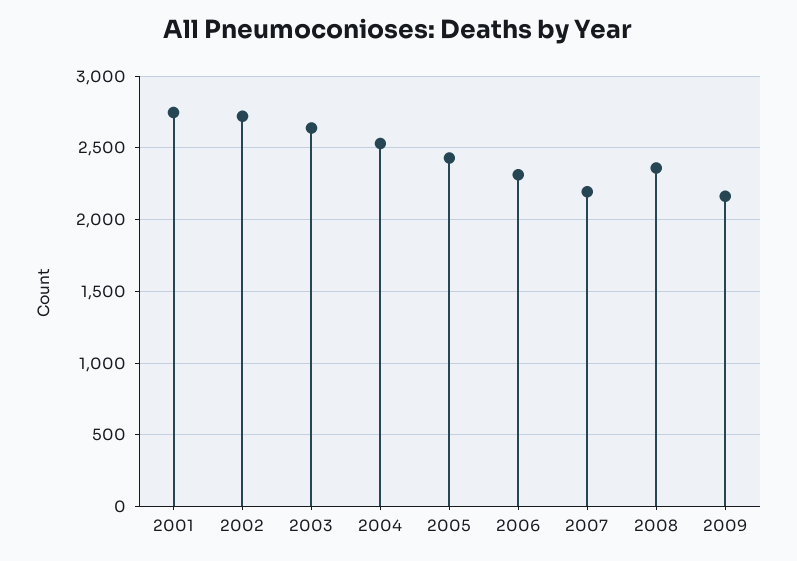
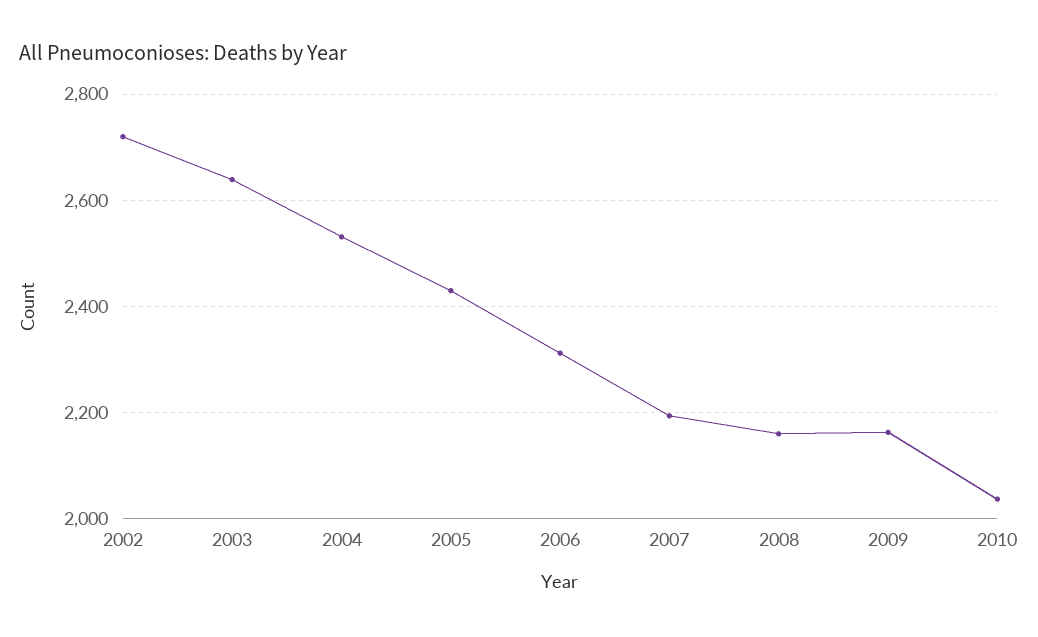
2001: 2750 -> none
2008: 2350 -> 2160
2010: none -> 2040

